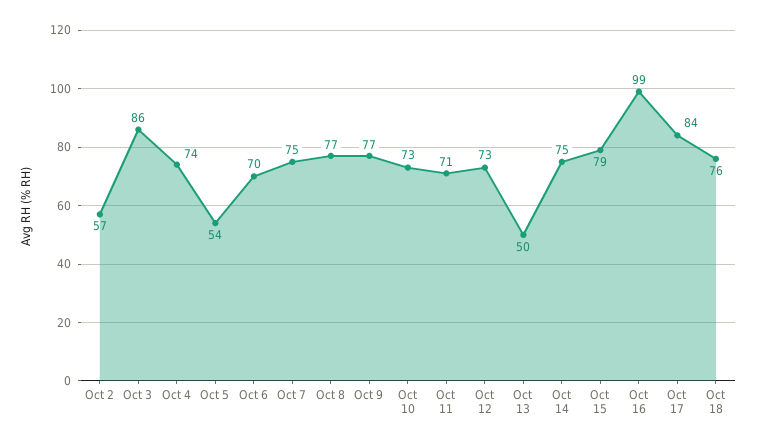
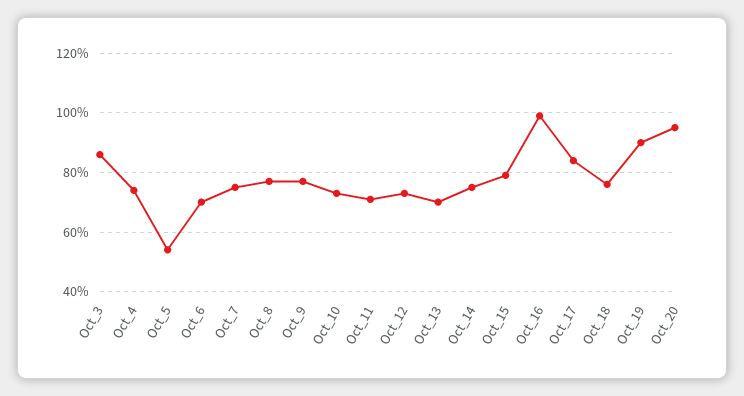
Oct 2: 57 -> none
Oct 13: 50 -> 70
Oct_19: none -> 90
Oct_20: none -> 95

